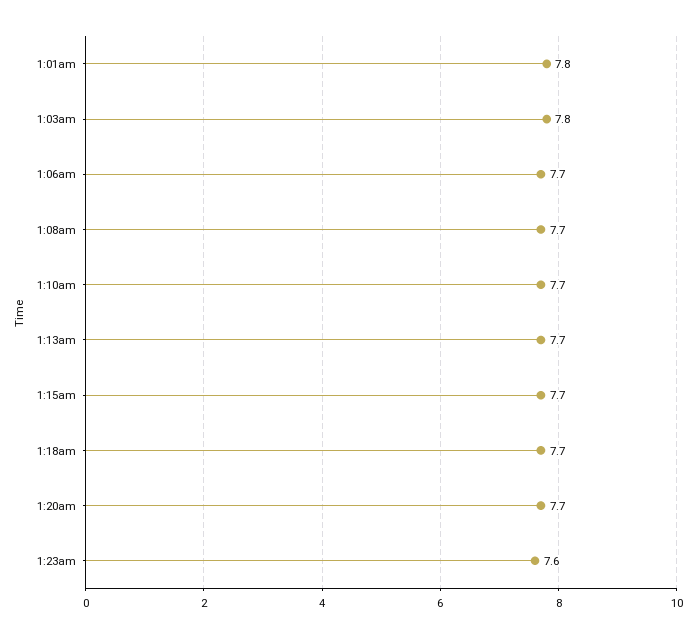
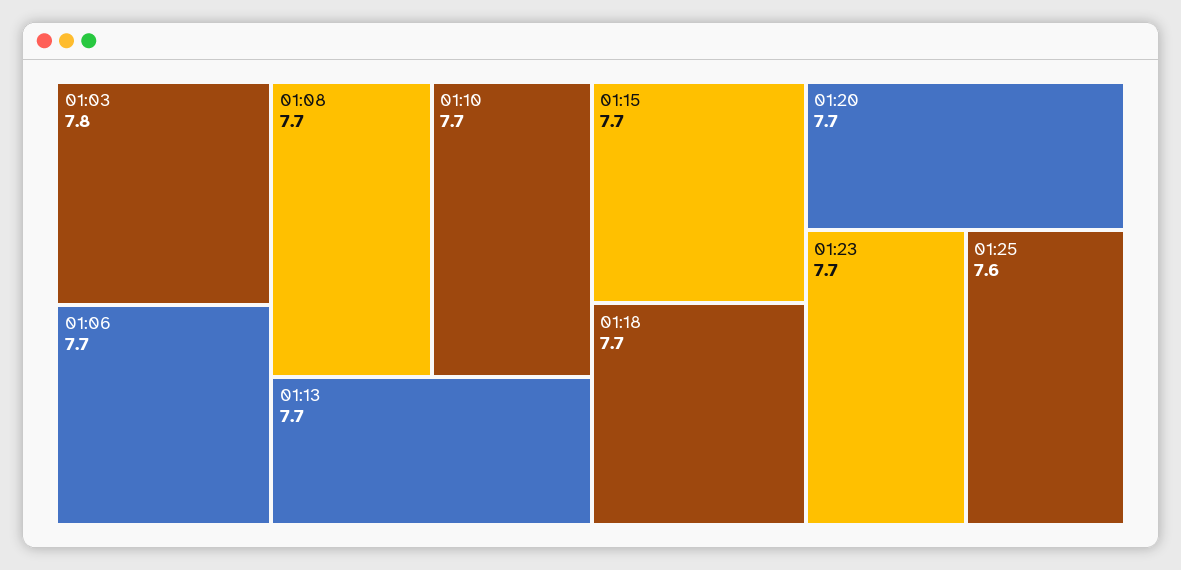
1:01am: 7.8 -> none
1:23am: 7.6 -> 7.7
01:25: none -> 7.6

